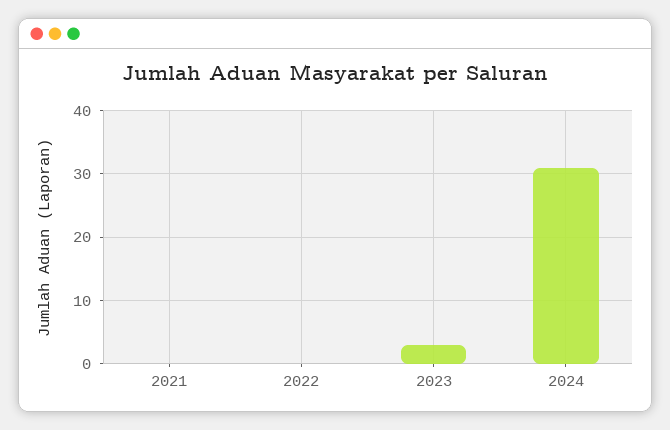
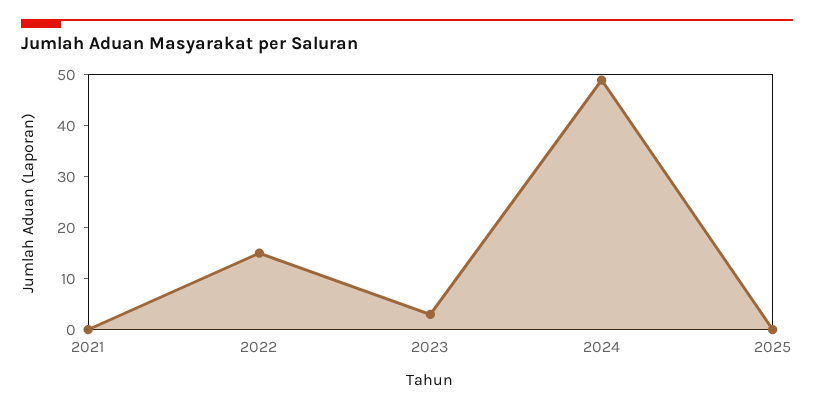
2022: 0 -> 15
2024: 31 -> 50
2025: none -> 0

